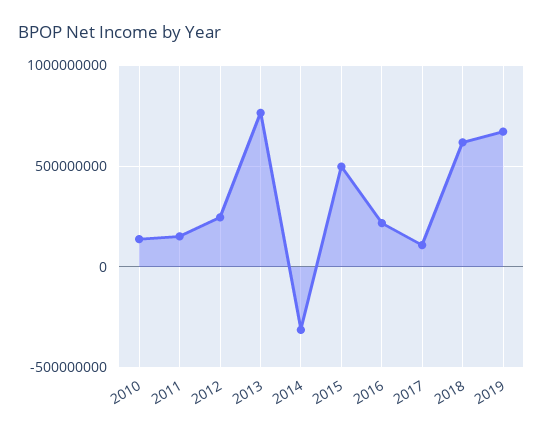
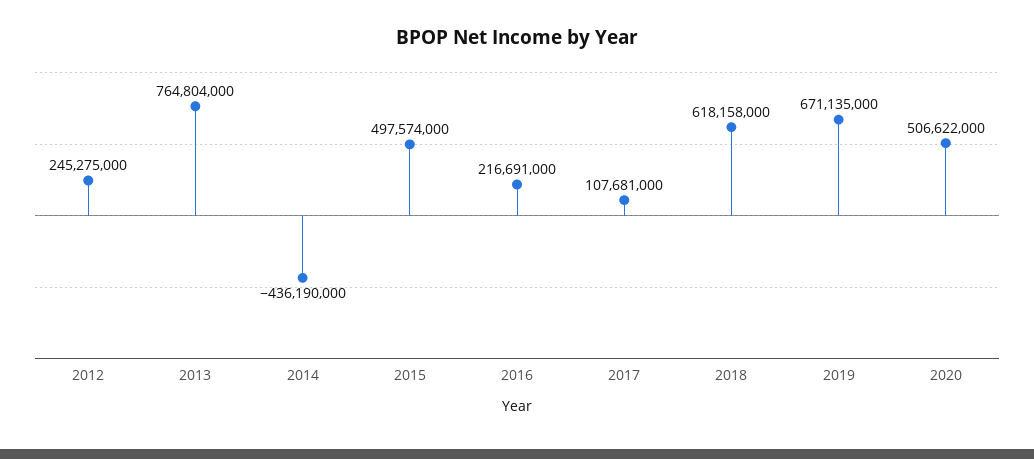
2010: 150000000 -> none
2011: 150000000 -> none
2014: -300000000 -> -436190000
2020: none -> 506622000

